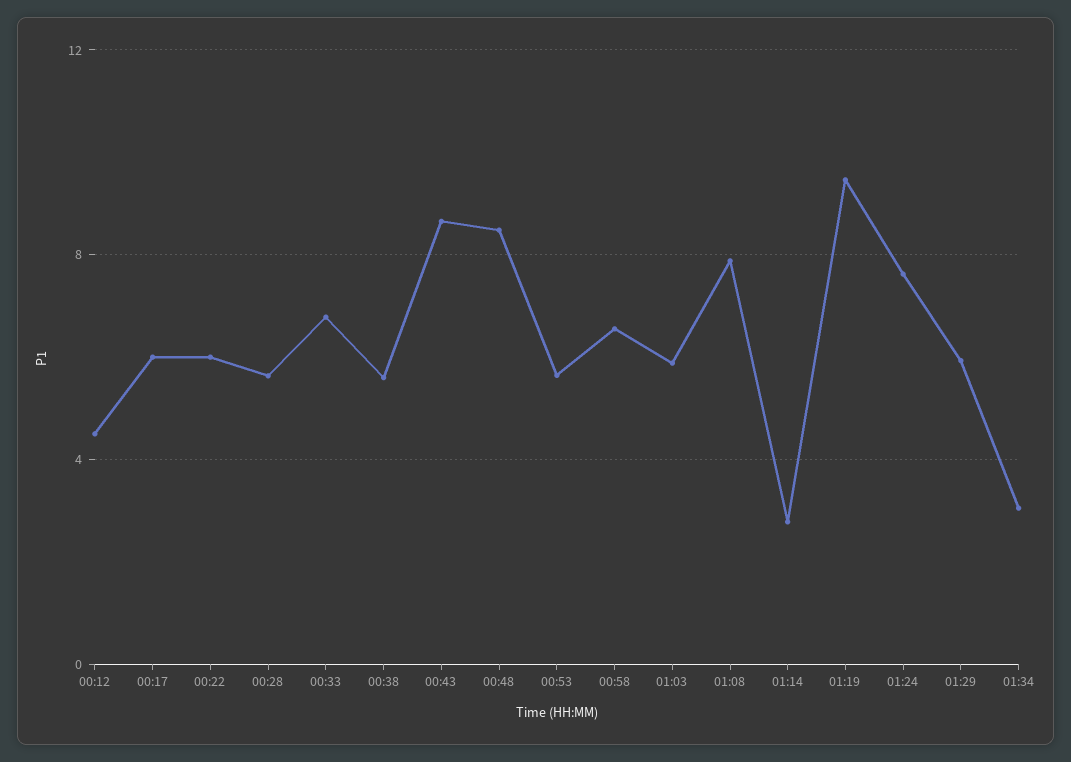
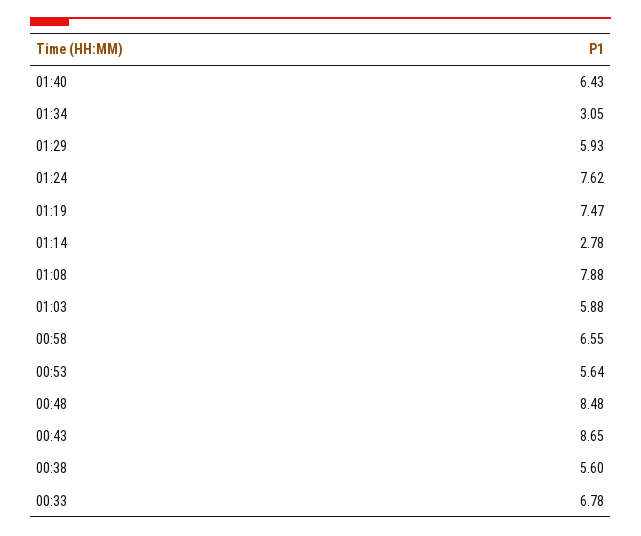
00:12: 4.5 -> none
00:17: 6 -> none
00:22: 6 -> none
00:28: 5.5 -> none
01:19: 9.5 -> 7.47
01:40: none -> 6.43

